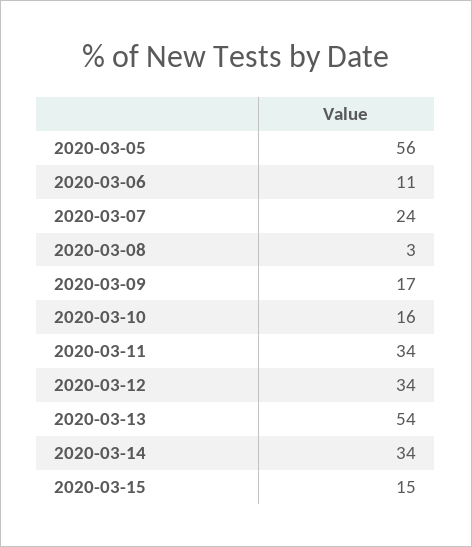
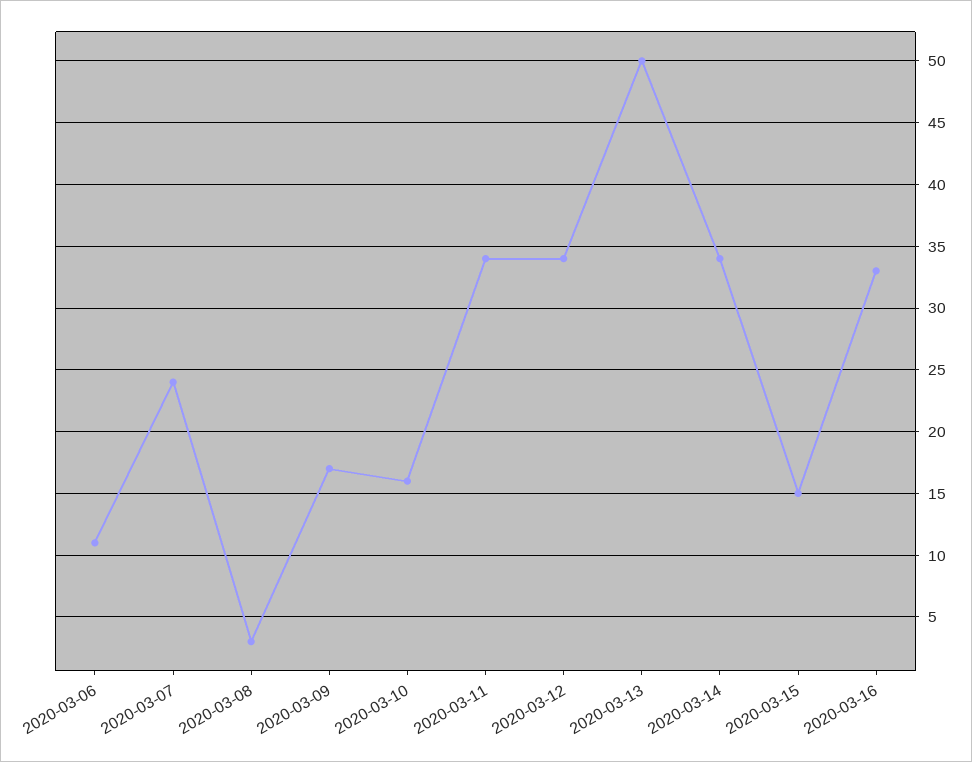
2020-03-05: 56 -> none
2020-03-13: 54 -> 50
2020-03-16: none -> 33

